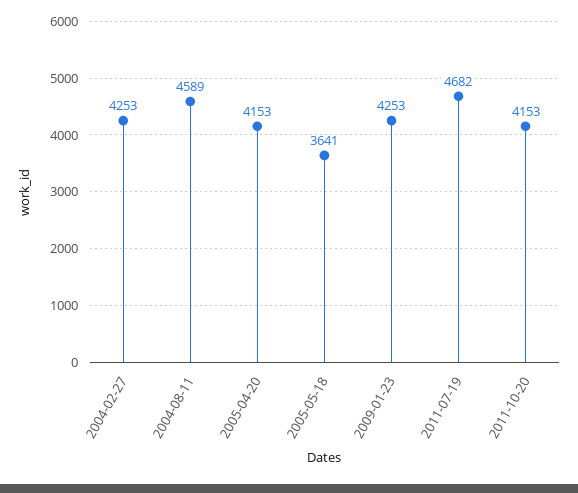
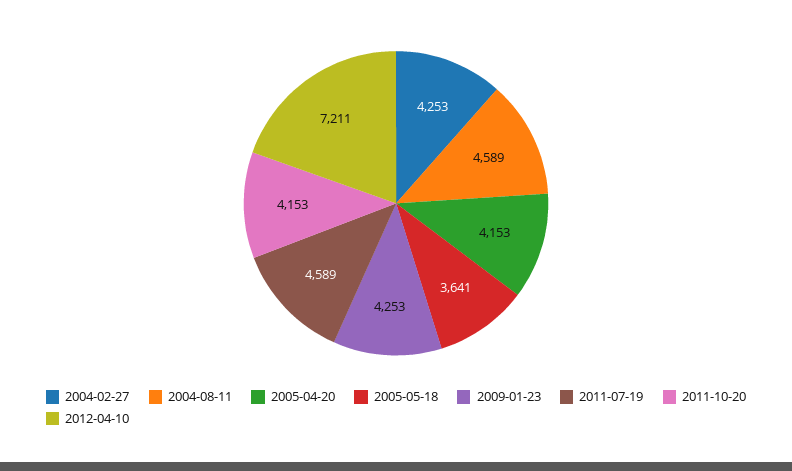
2011-07-19: 4682 -> 4589
2012-04-10: none -> 7211

